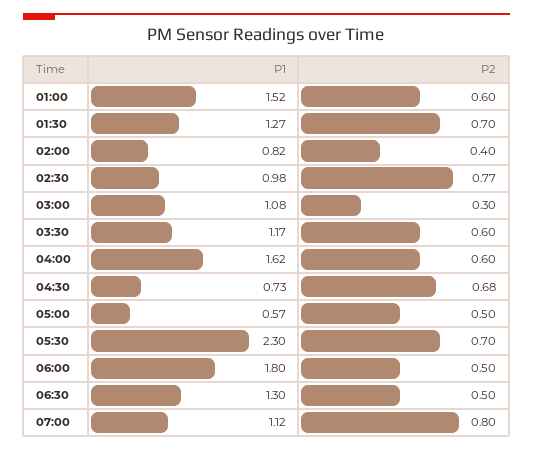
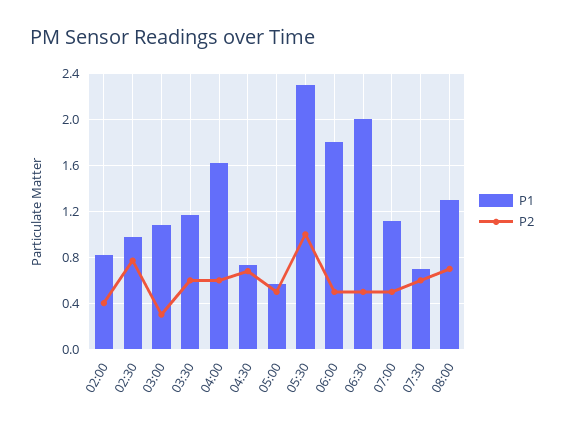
P1, 01:00: 1.52 -> none
P2, 01:00: 0.6 -> none
P1, 01:30: 1.27 -> none
P2, 01:30: 0.7 -> none
P2, 05:30: 0.7 -> 1
P1, 06:30: 1.3 -> 2
P2, 07:00: 0.8 -> 0.5
P1, 07:30: none -> 0.7
P2, 07:30: none -> 0.6
P1, 08:00: none -> 1.3
P2, 08:00: none -> 0.7

